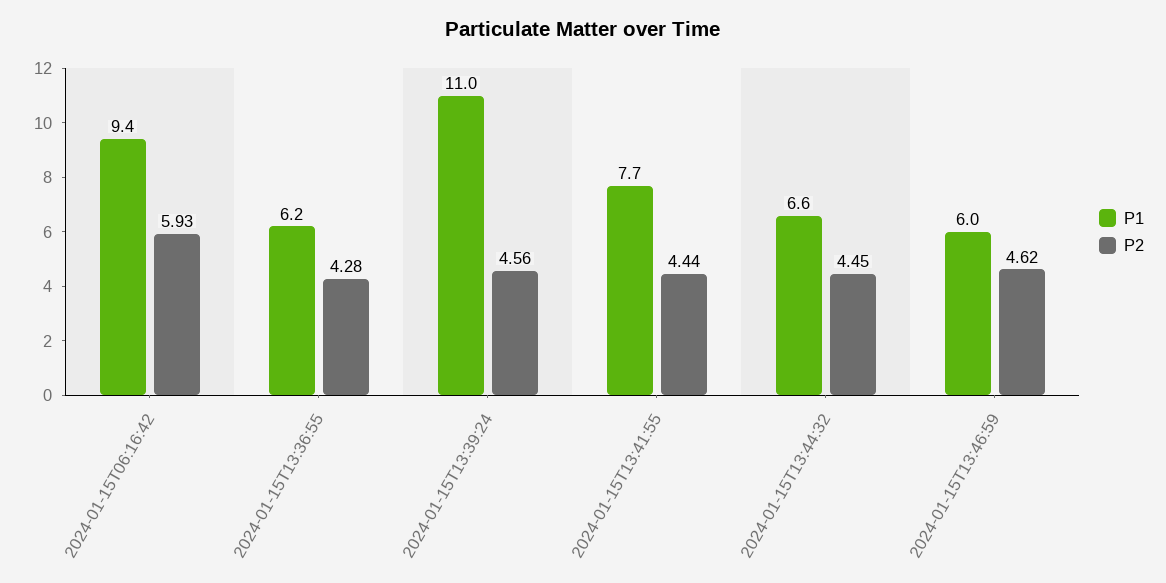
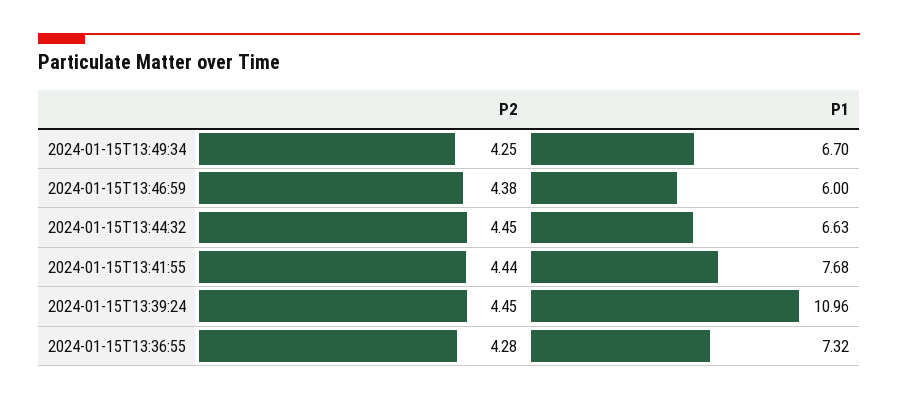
P1, 2024-01-15T06:16:42: 9.4 -> none
P2, 2024-01-15T06:16:42: 5.93 -> none
P1, 2024-01-15T13:36:55: 6.2 -> 7.32
P2, 2024-01-15T13:39:24: 4.56 -> 4.45
P2, 2024-01-15T13:46:59: 4.62 -> 4.38
P2, 2024-01-15T13:49:34: none -> 4.25
P1, 2024-01-15T13:49:34: none -> 6.7

